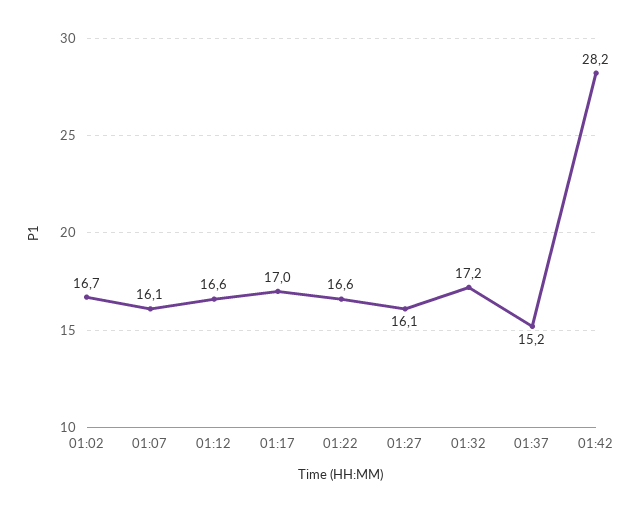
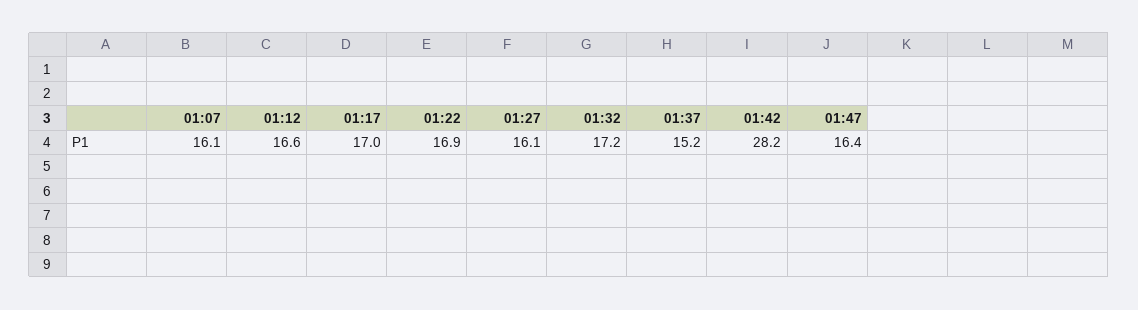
01:02: 16.7 -> none
01:22: 16.6 -> 16.9
01:47: none -> 16.4

